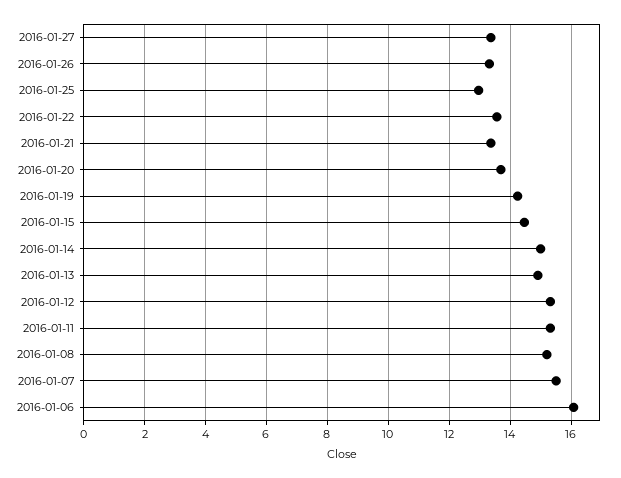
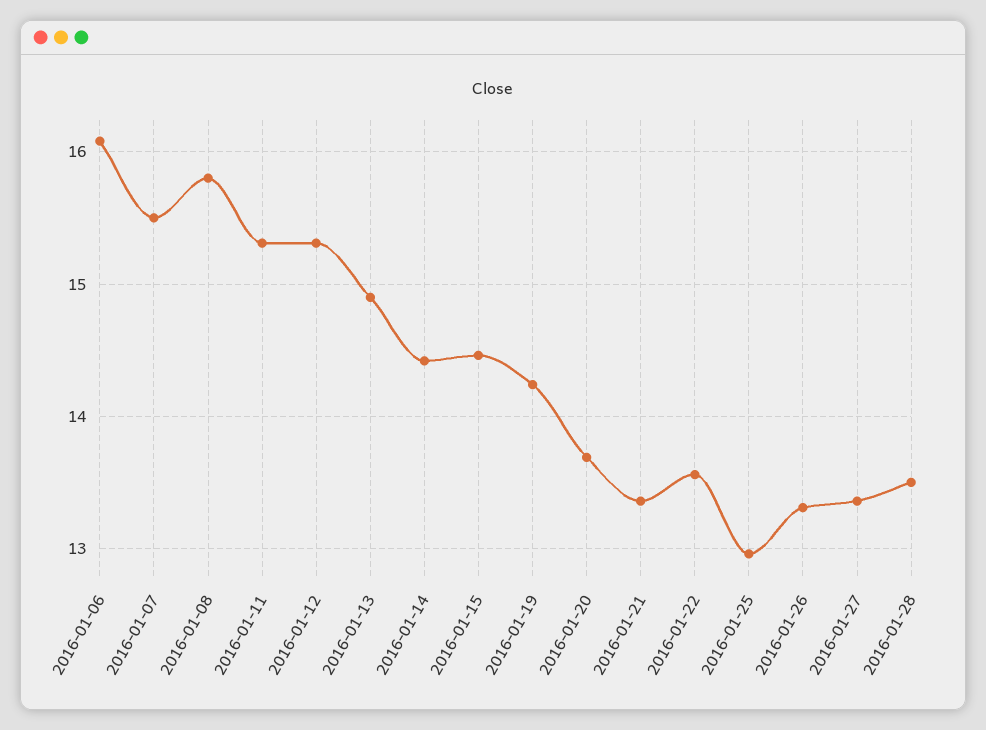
2016-01-14: 15 -> 14.4
2016-01-08: 15.2 -> 15.8
2016-01-28: none -> 13.5

